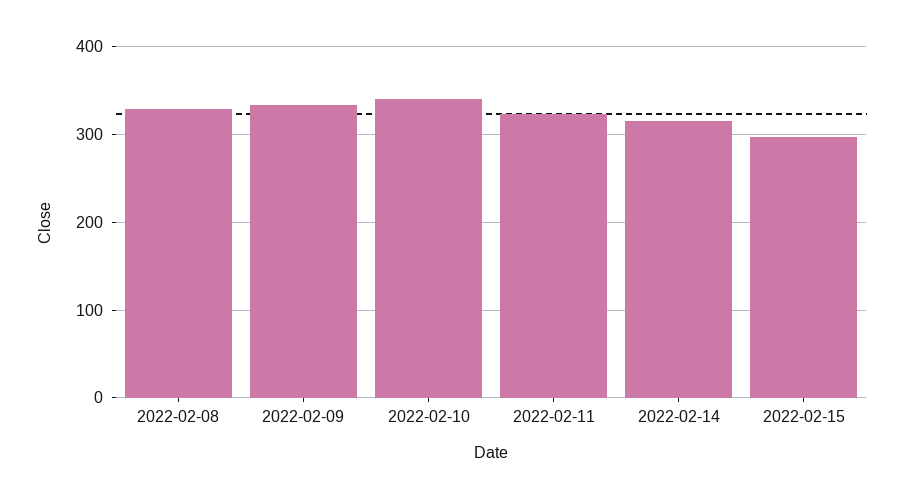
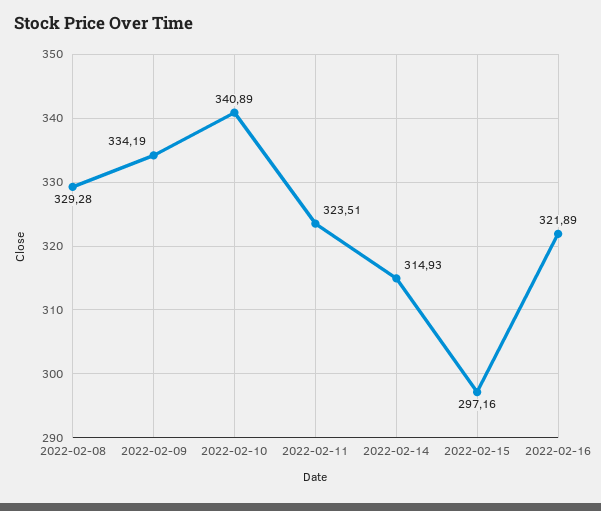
2022-02-16: none -> 321.89

